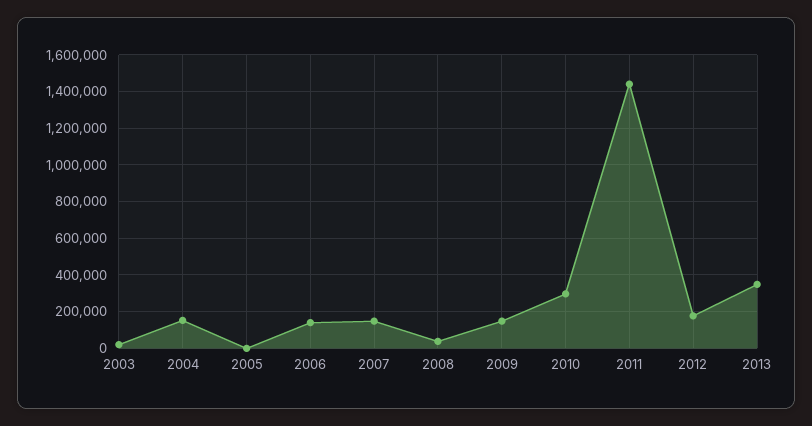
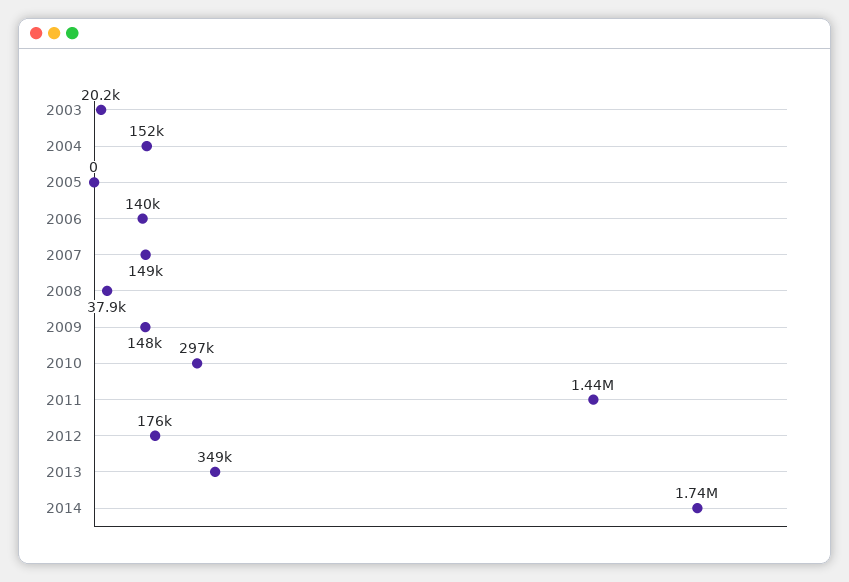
2014: none -> 1740000

